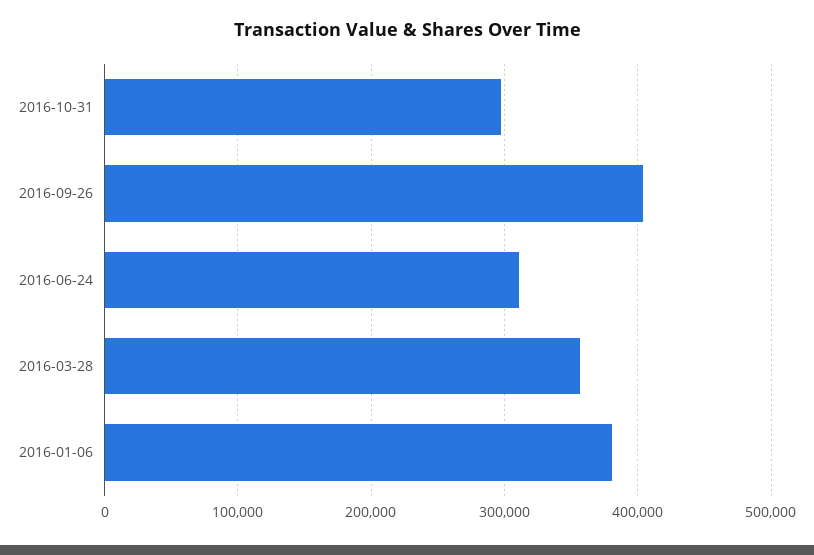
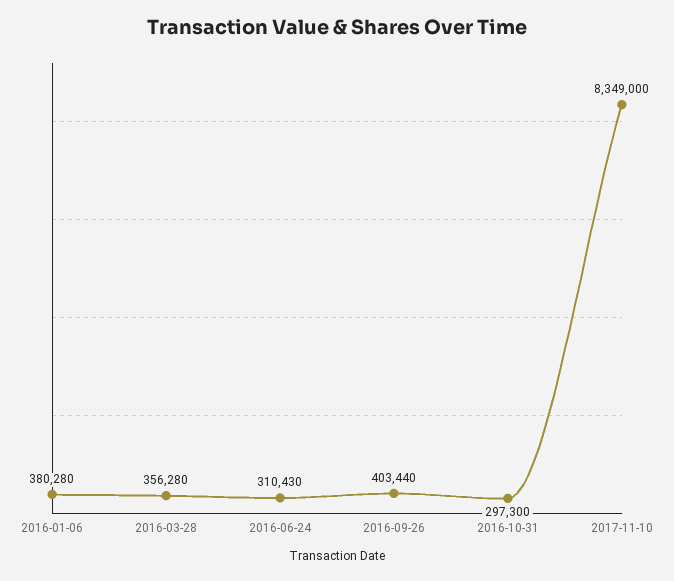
2017-11-10: none -> 8349000

